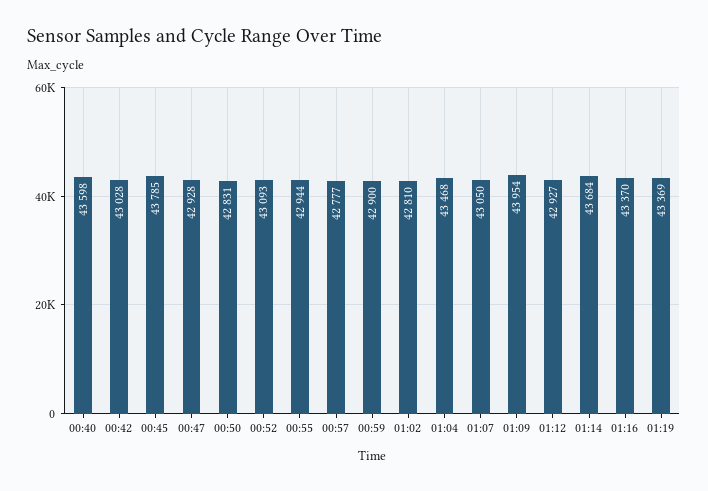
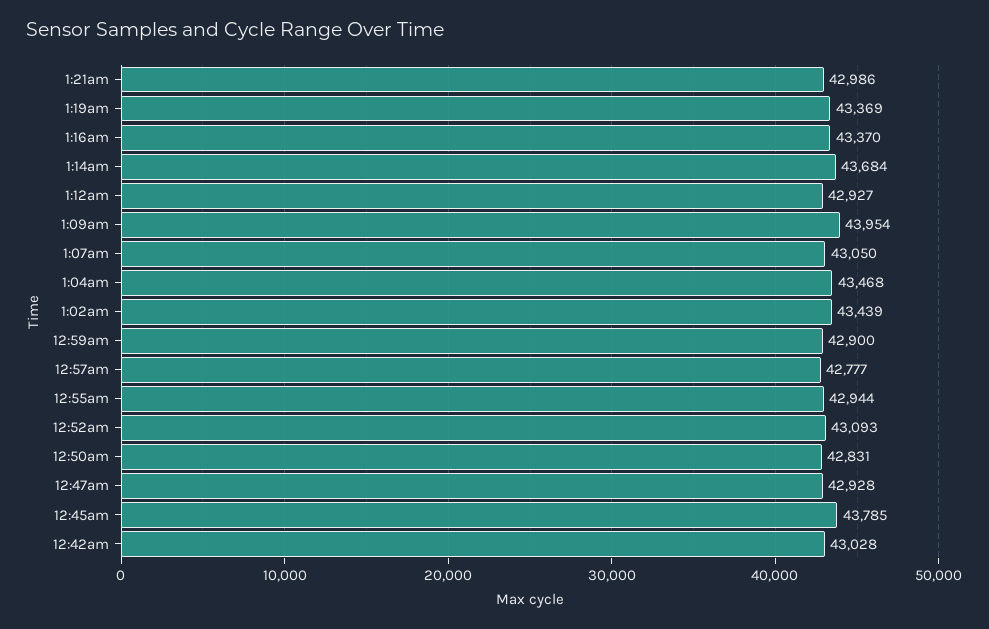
00:40: 43598 -> none
01:02: 42810 -> 43439
1:21am: none -> 42986

